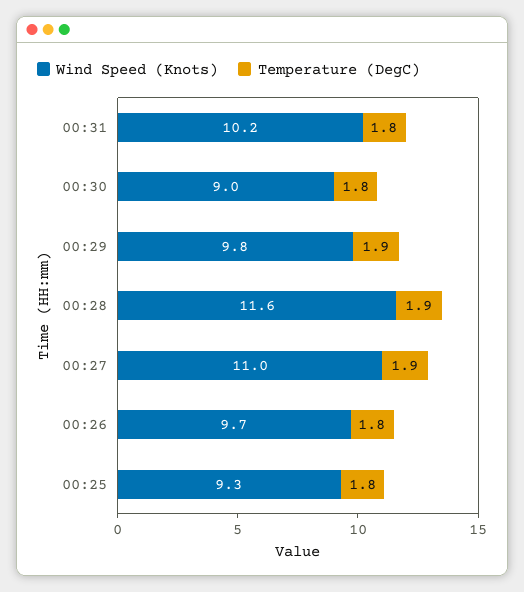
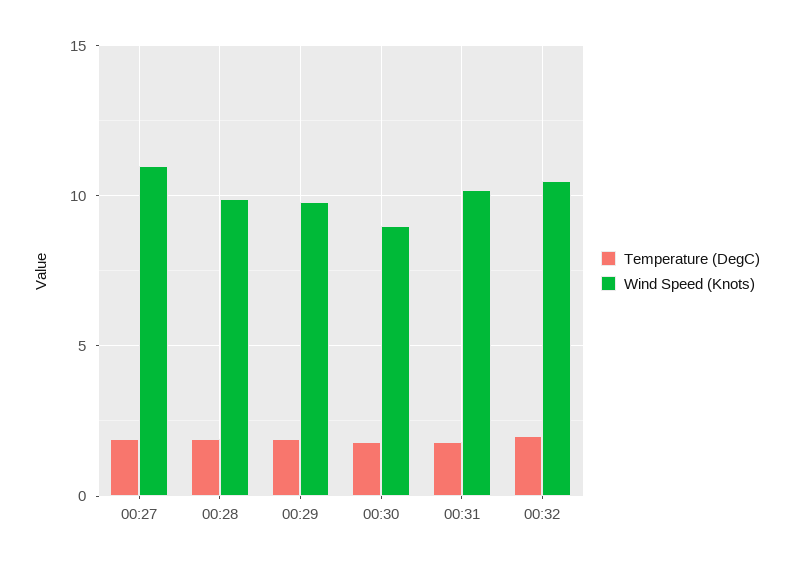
Wind Speed (Knots), 00:28: 11.6 -> 10
Wind Speed (Knots), 00:26: 9.7 -> none
Temperature (DegC), 00:26: 1.8 -> none
Wind Speed (Knots), 00:25: 9.3 -> none
Temperature (DegC), 00:25: 1.8 -> none
Temperature (DegC), 00:32: none -> 2
Wind Speed (Knots), 00:32: none -> 10.5

